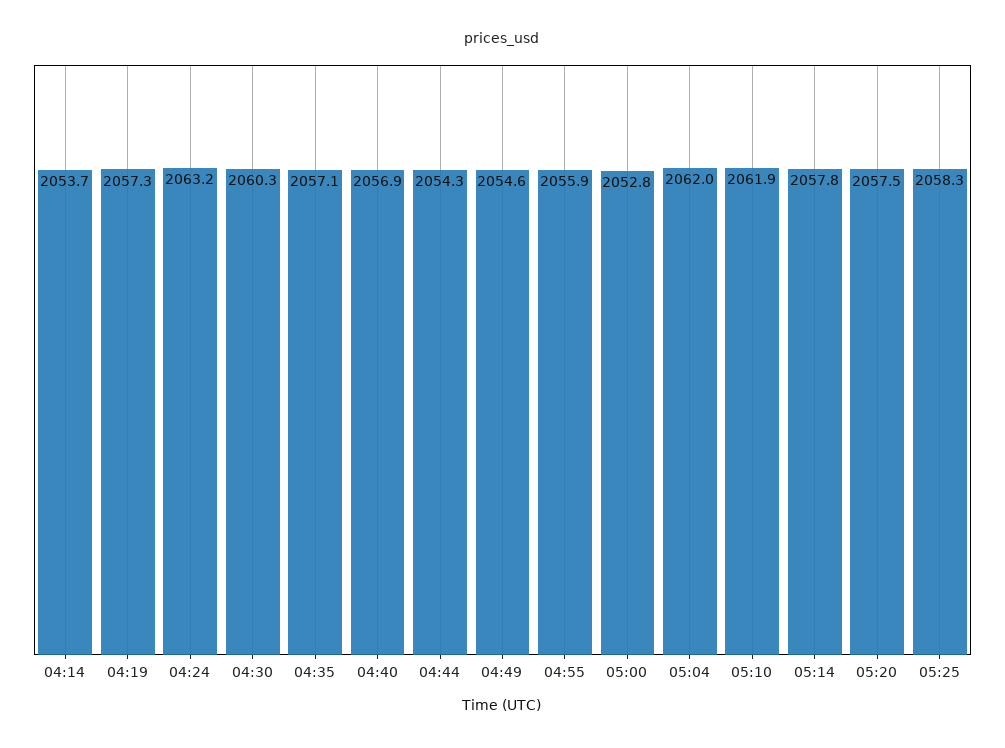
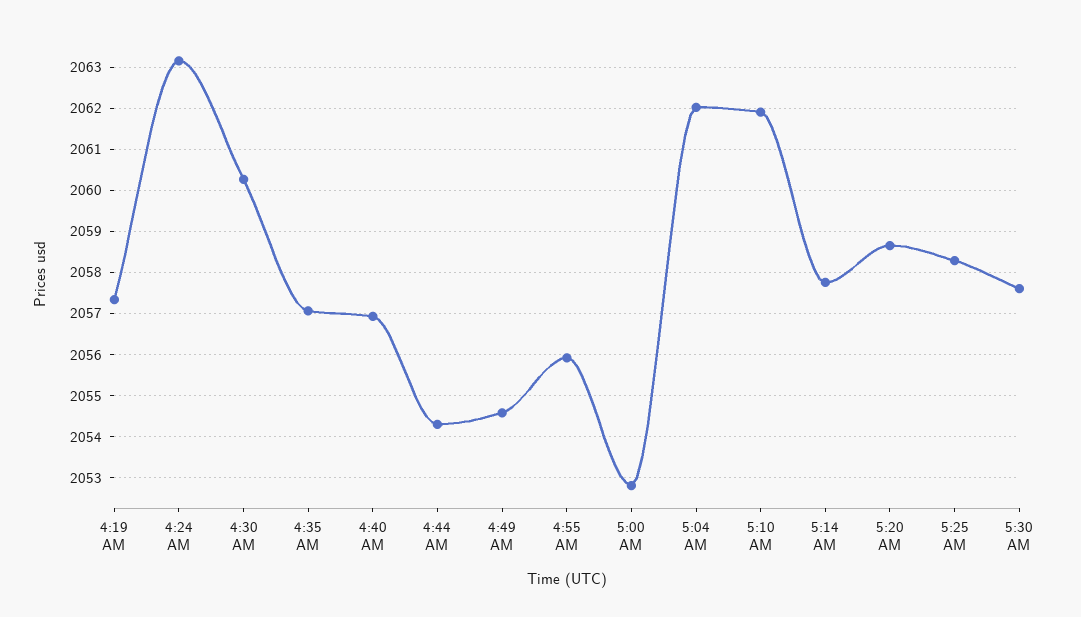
04:14: 2053.7 -> none
05:20: 2057.5 -> 2058.6
5:30 AM: none -> 2057.6

